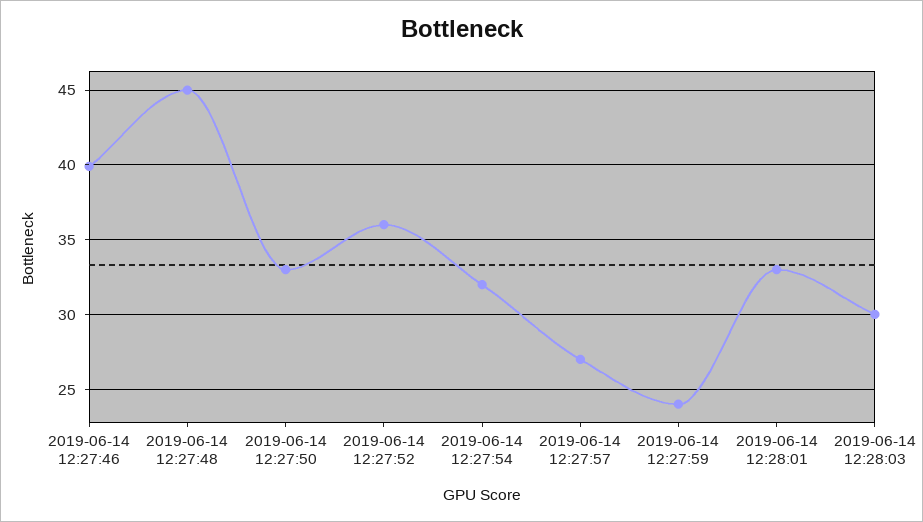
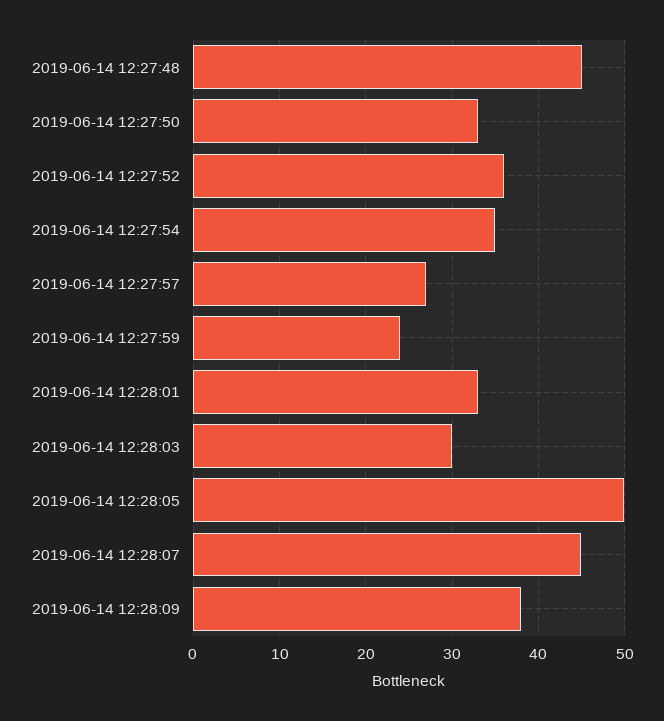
2019-06-14 12:27:46: 40 -> none
2019-06-14 12:27:54: 32 -> 35
2019-06-14 12:28:05: none -> 50
2019-06-14 12:28:07: none -> 45
2019-06-14 12:28:09: none -> 38

